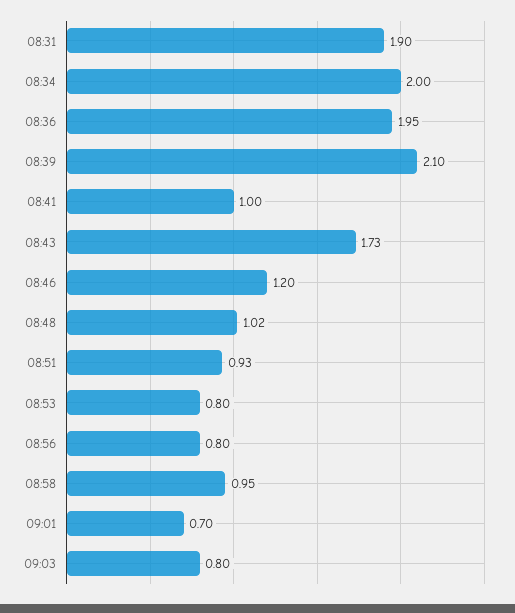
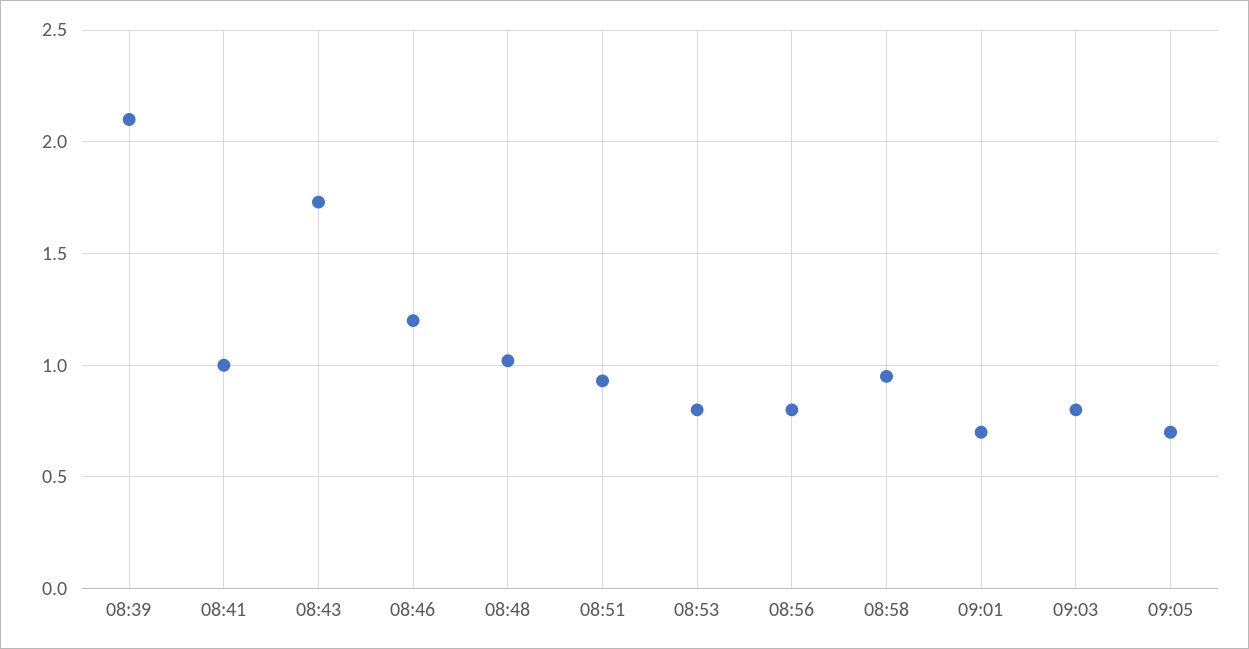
08:31: 1.9 -> none
08:34: 2 -> none
08:36: 1.95 -> none
09:05: none -> 0.7

